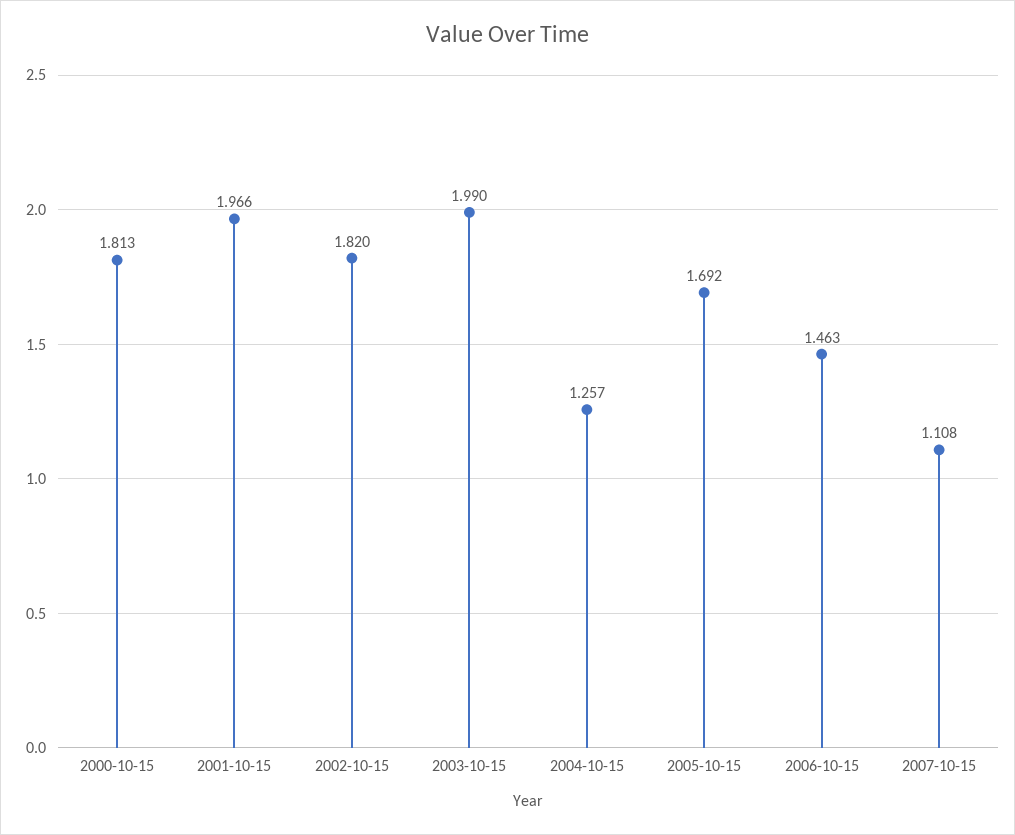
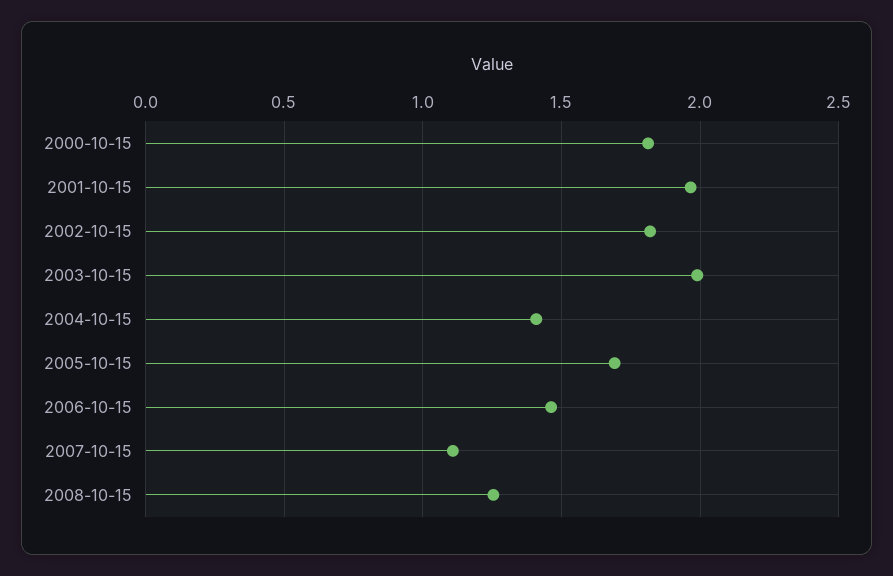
2004-10-15: 1.257 -> 1.4
2008-10-15: none -> 1.25

